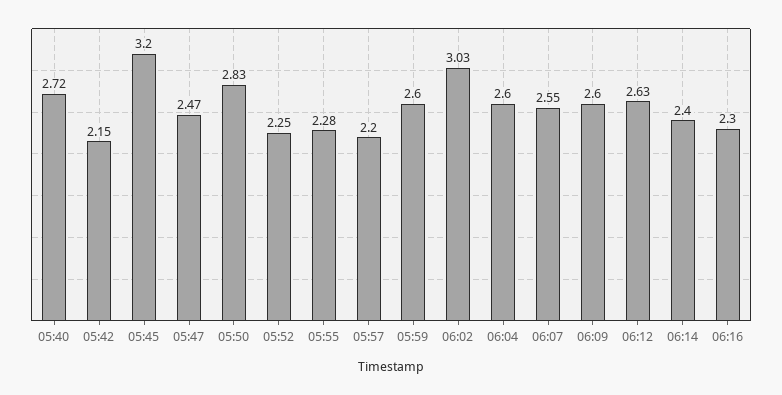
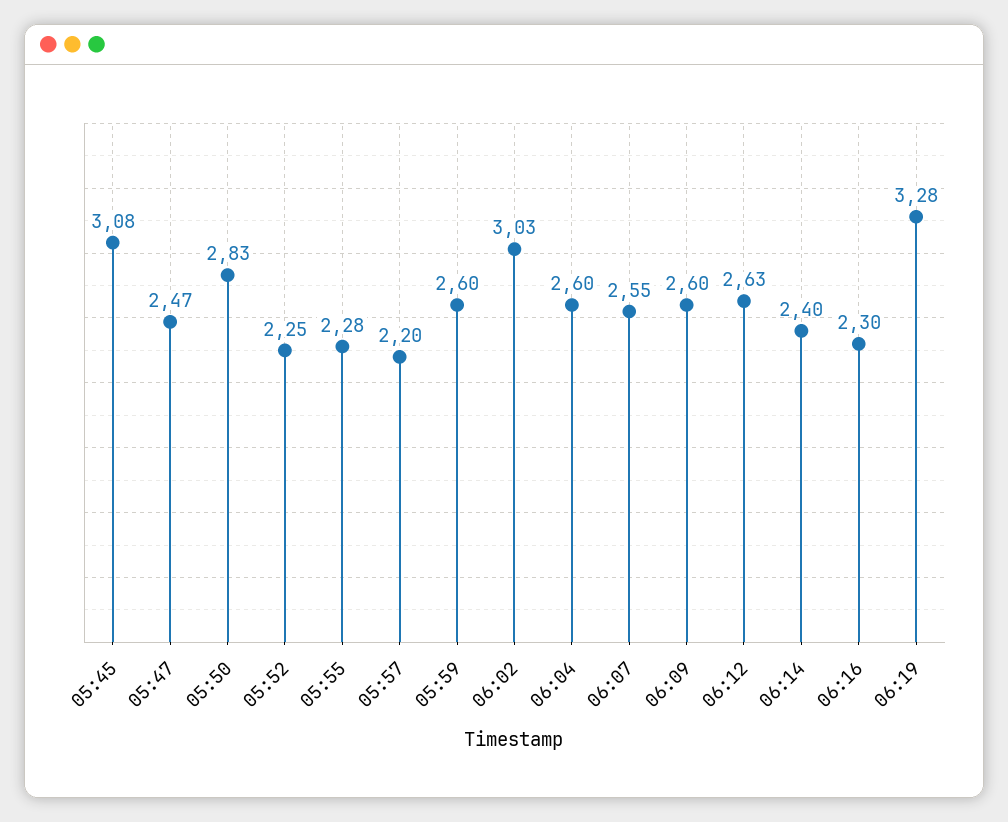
05:40: 2.72 -> none
05:42: 2.15 -> none
05:45: 3.2 -> 3.08
06:19: none -> 3.28

